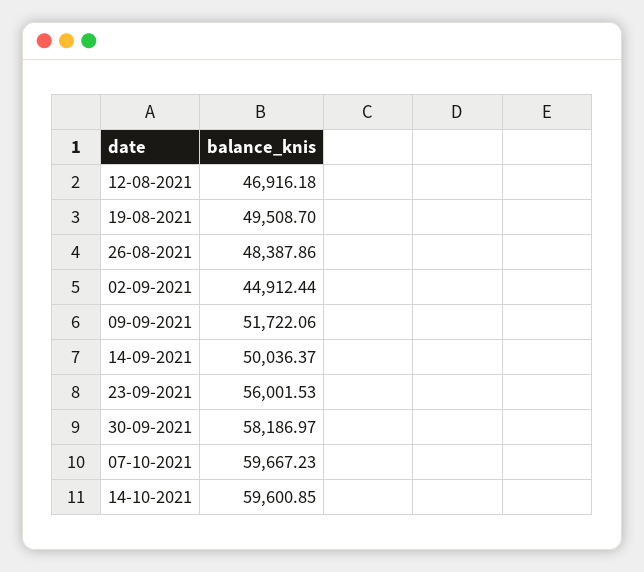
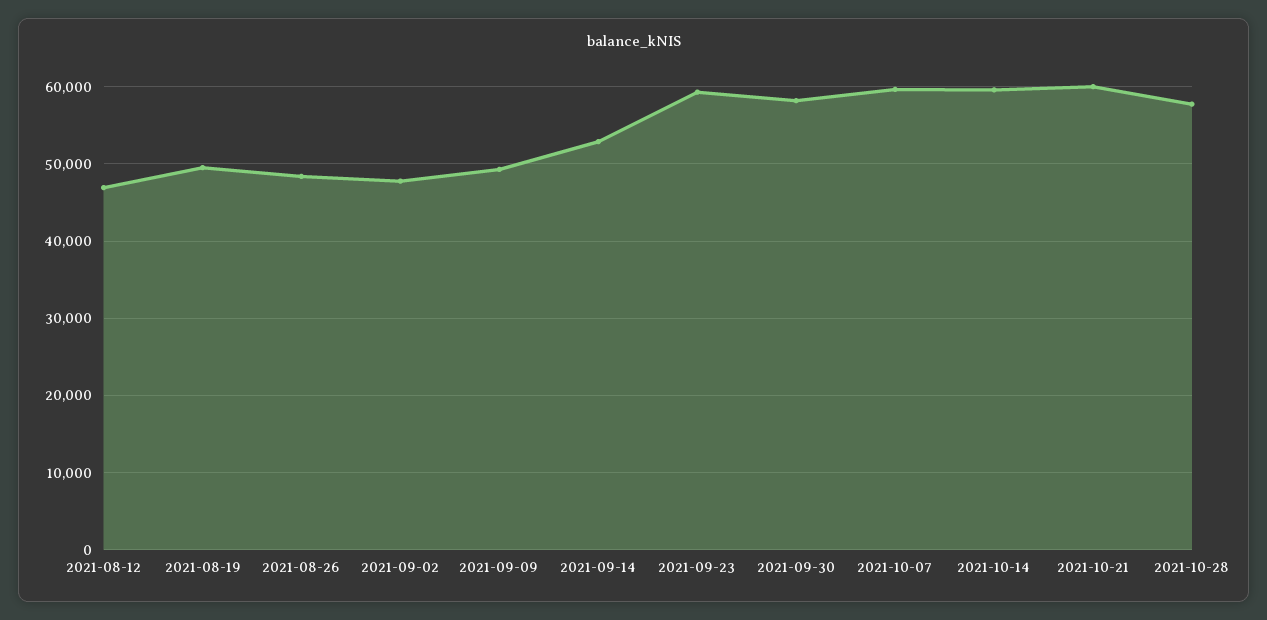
02-09-2021: 44912.44 -> 48000
09-09-2021: 51722.06 -> 49000
14-09-2021: 50036.37 -> 53000
23-09-2021: 56001.53 -> 59000
2021-10-21: none -> 60000
2021-10-28: none -> 58000

